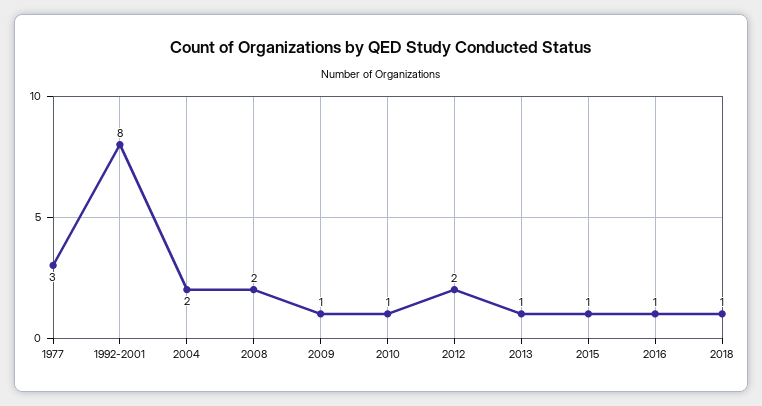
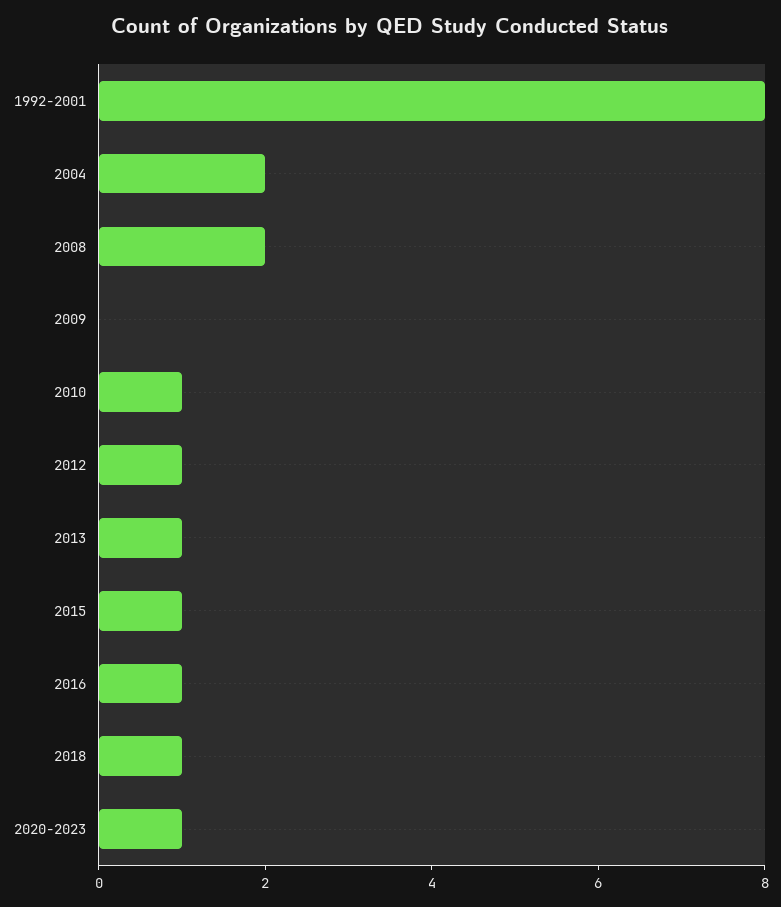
1977: 3 -> none
2009: 1 -> 0
2012: 2 -> 1
2020-2023: none -> 1

